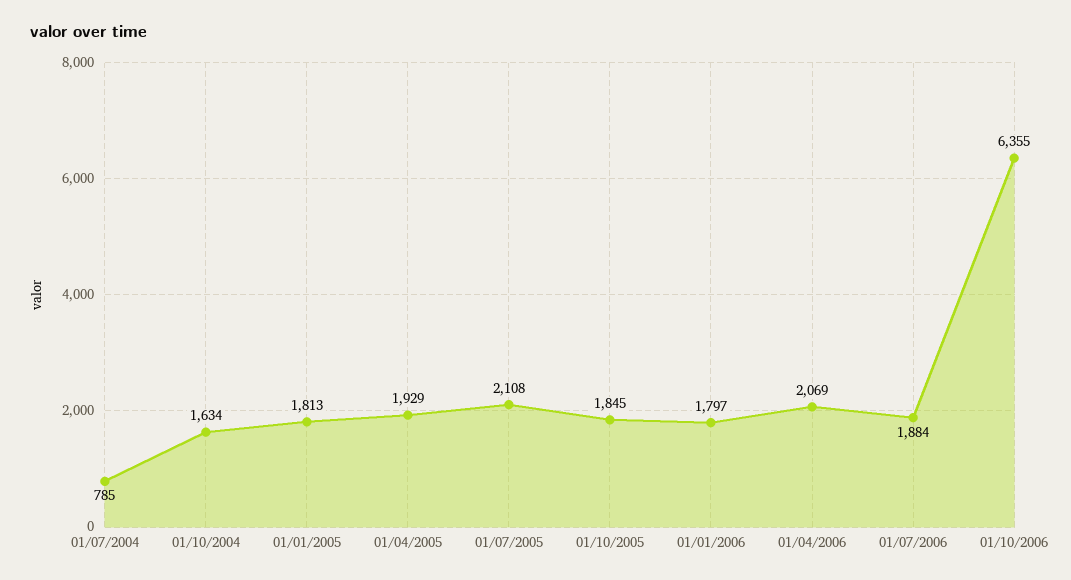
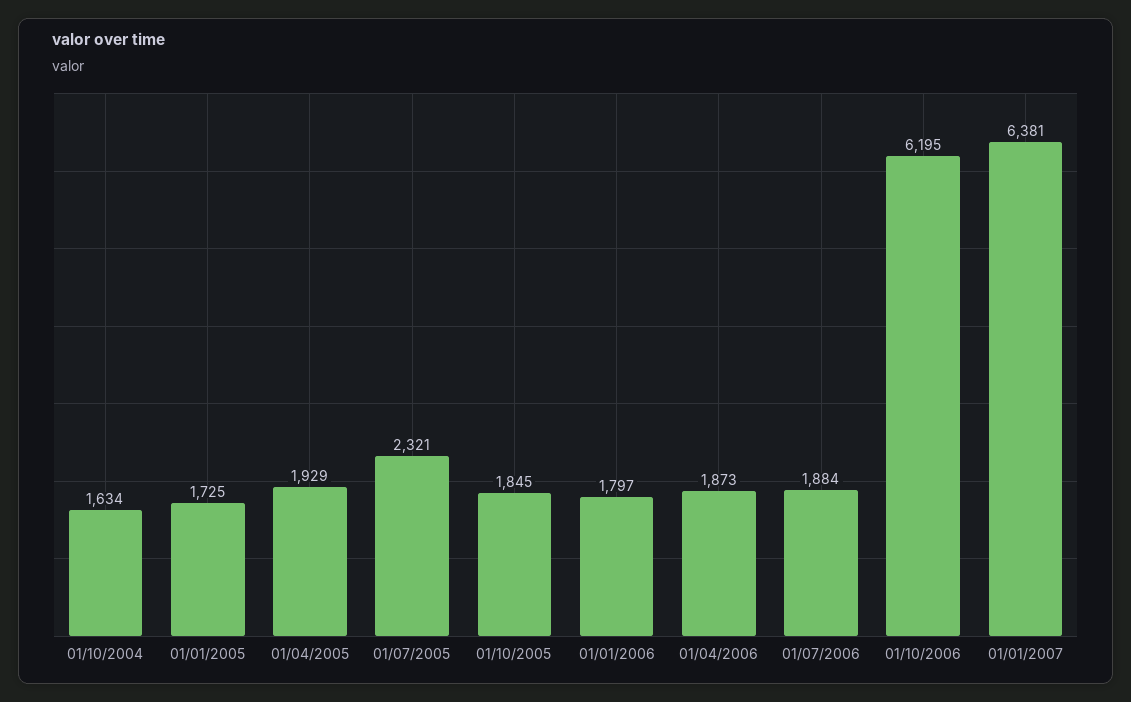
01/07/2004: 785 -> none
01/01/2005: 1813 -> 1725
01/07/2005: 2108 -> 2321
01/04/2006: 2069 -> 1873
01/10/2006: 6355 -> 6195
01/01/2007: none -> 6381

